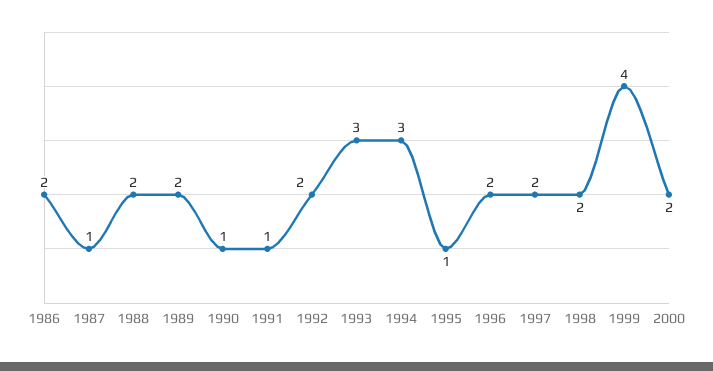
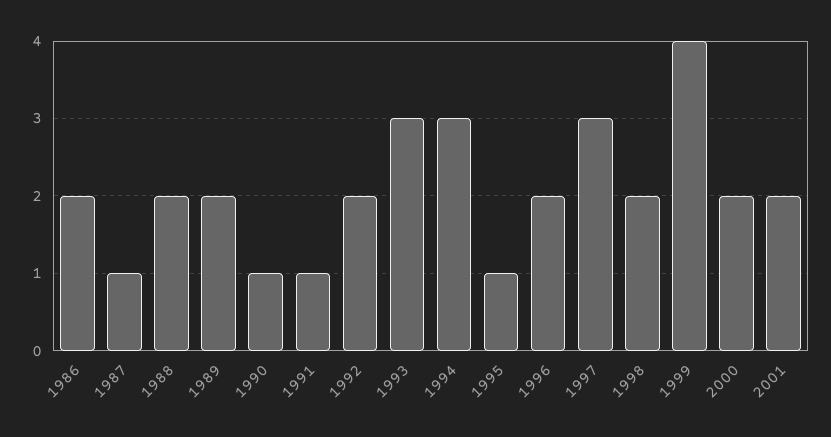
1997: 2 -> 3
2001: none -> 2

